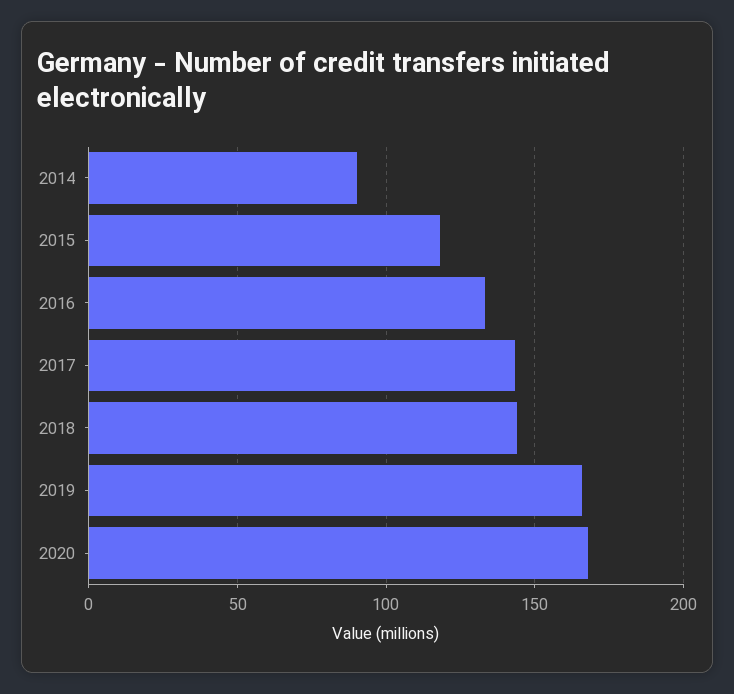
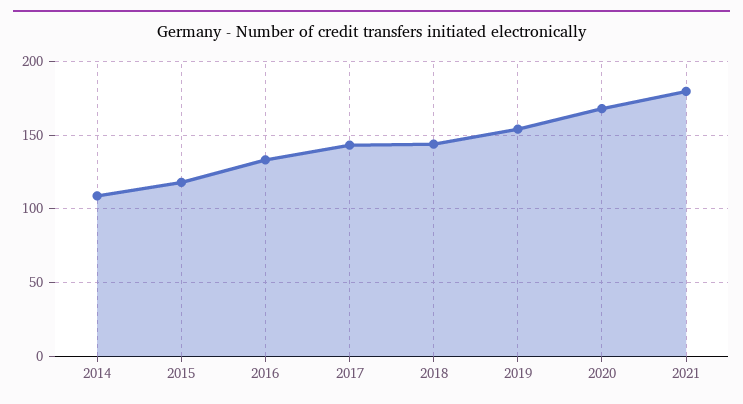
2014: 90 -> 110
2019: 165 -> 155
2021: none -> 180

